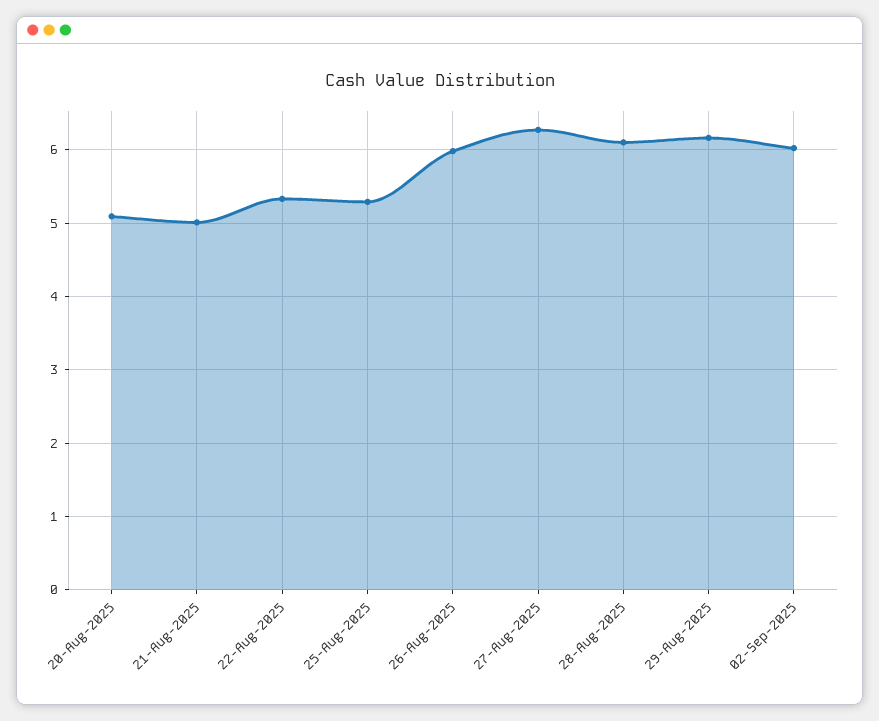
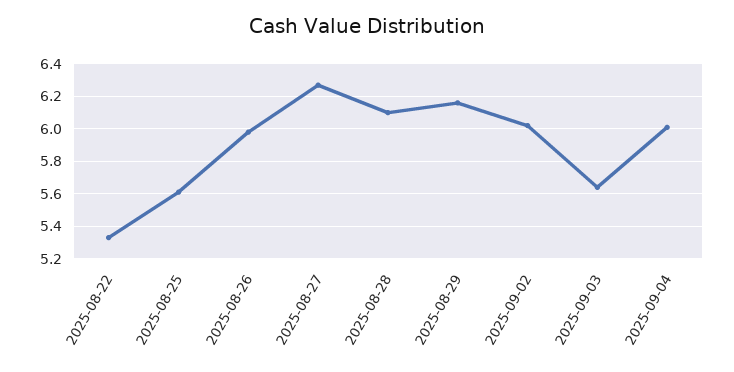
20-Aug-2025: 5.1 -> none
21-Aug-2025: 5 -> none
25-Aug-2025: 5.3 -> 5.6
2025-09-03: none -> 5.65
2025-09-04: none -> 6

